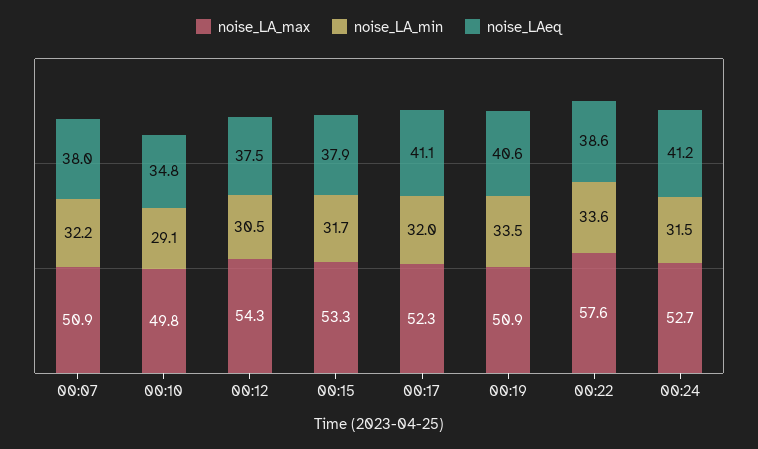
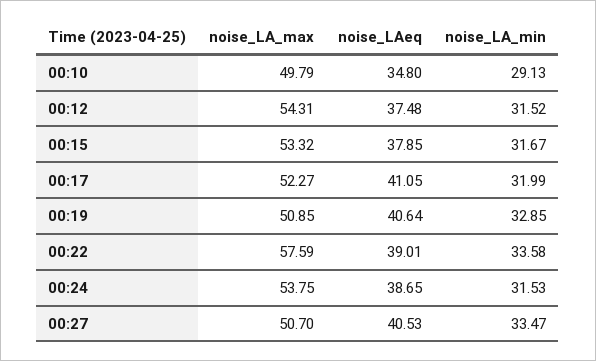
noise_LA_max, 00:07: 50.9 -> none
noise_LA_min, 00:07: 32.2 -> none
noise_LAeq, 00:07: 38 -> none
noise_LA_min, 00:12: 30.5 -> 31.52
noise_LA_min, 00:19: 33.5 -> 32.85
noise_LAeq, 00:22: 38.6 -> 39.01
noise_LA_max, 00:24: 52.7 -> 53.75
noise_LAeq, 00:24: 41.2 -> 38.65
noise_LA_max, 00:27: none -> 50.7
noise_LAeq, 00:27: none -> 40.53
noise_LA_min, 00:27: none -> 33.47

